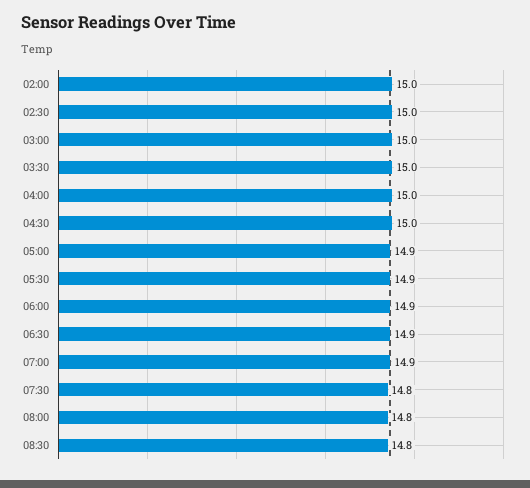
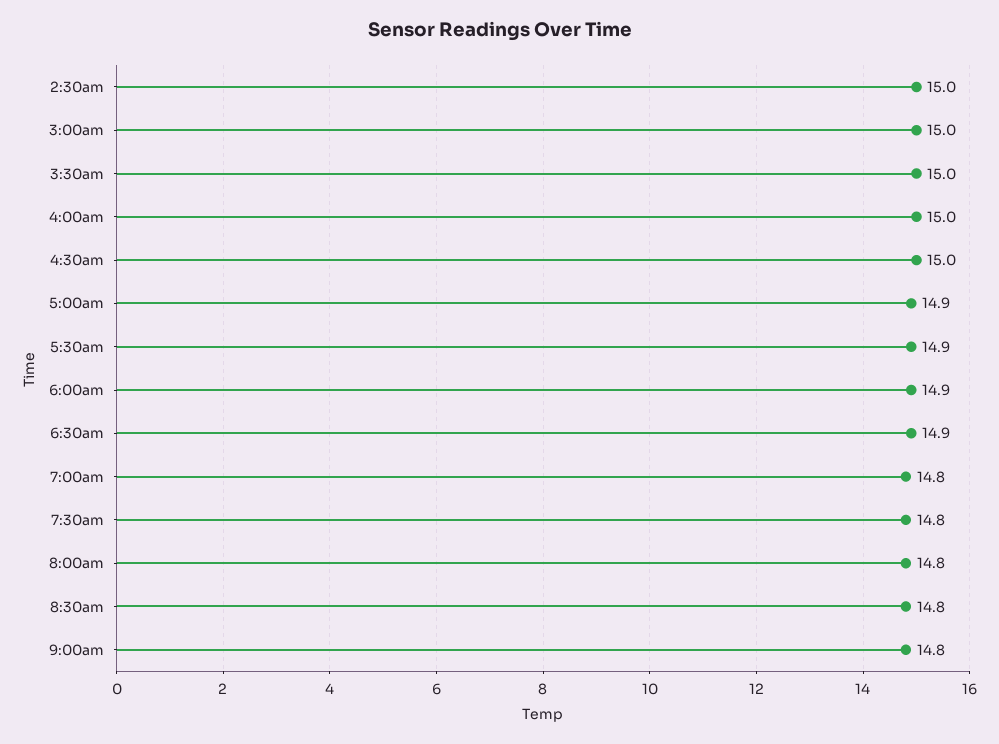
02:00: 15 -> none
07:00: 14.9 -> 14.8
9:00am: none -> 14.8

